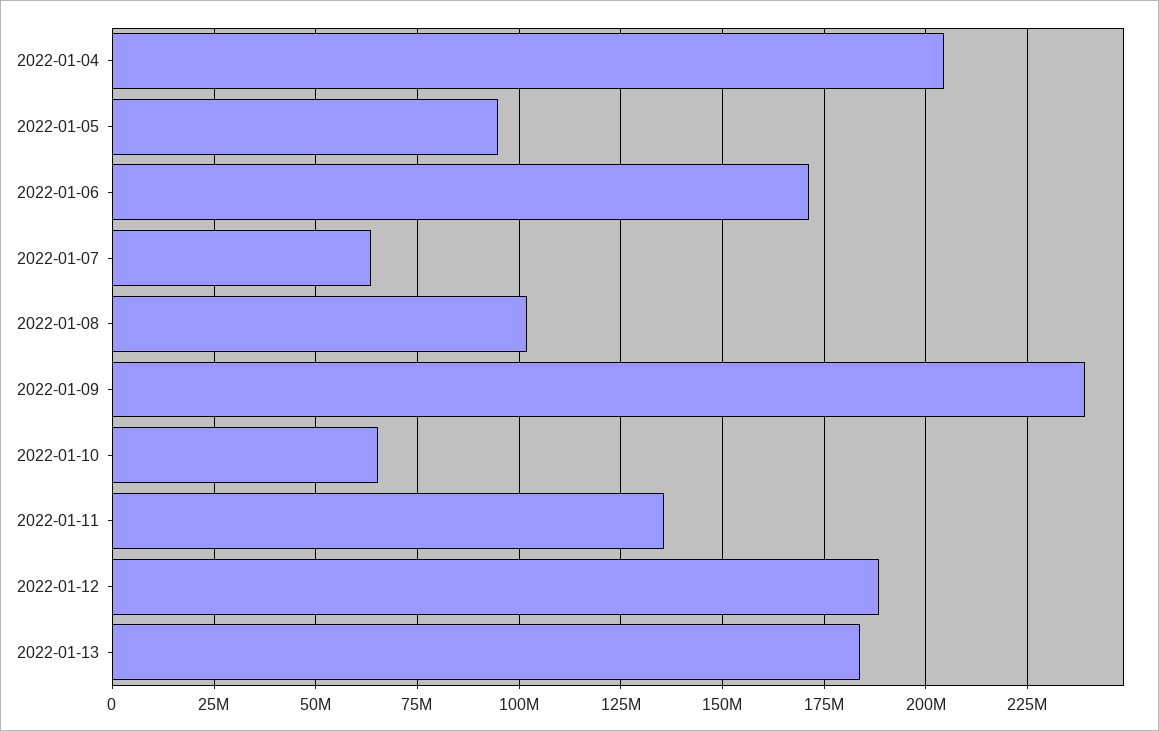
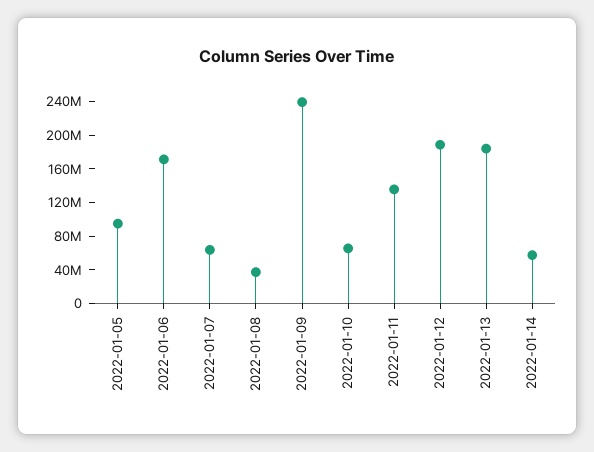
2022-01-04: 205000000 -> none
2022-01-08: 102500000 -> 40000000
2022-01-14: none -> 60000000

